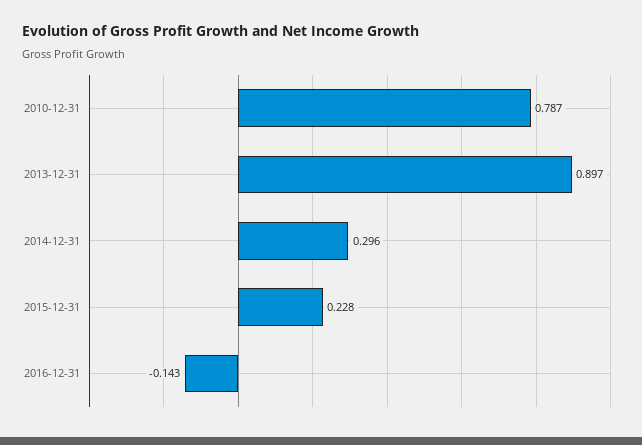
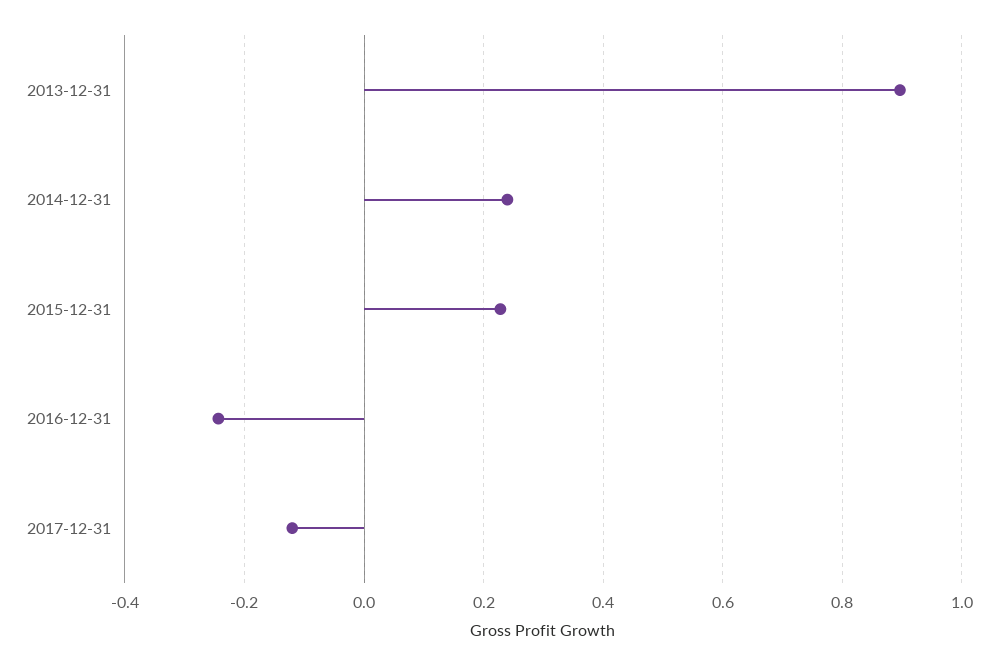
2010-12-31: 0.787 -> none
2014-12-31: 0.296 -> 0.24
2016-12-31: -0.143 -> -0.24
2017-12-31: none -> -0.12

